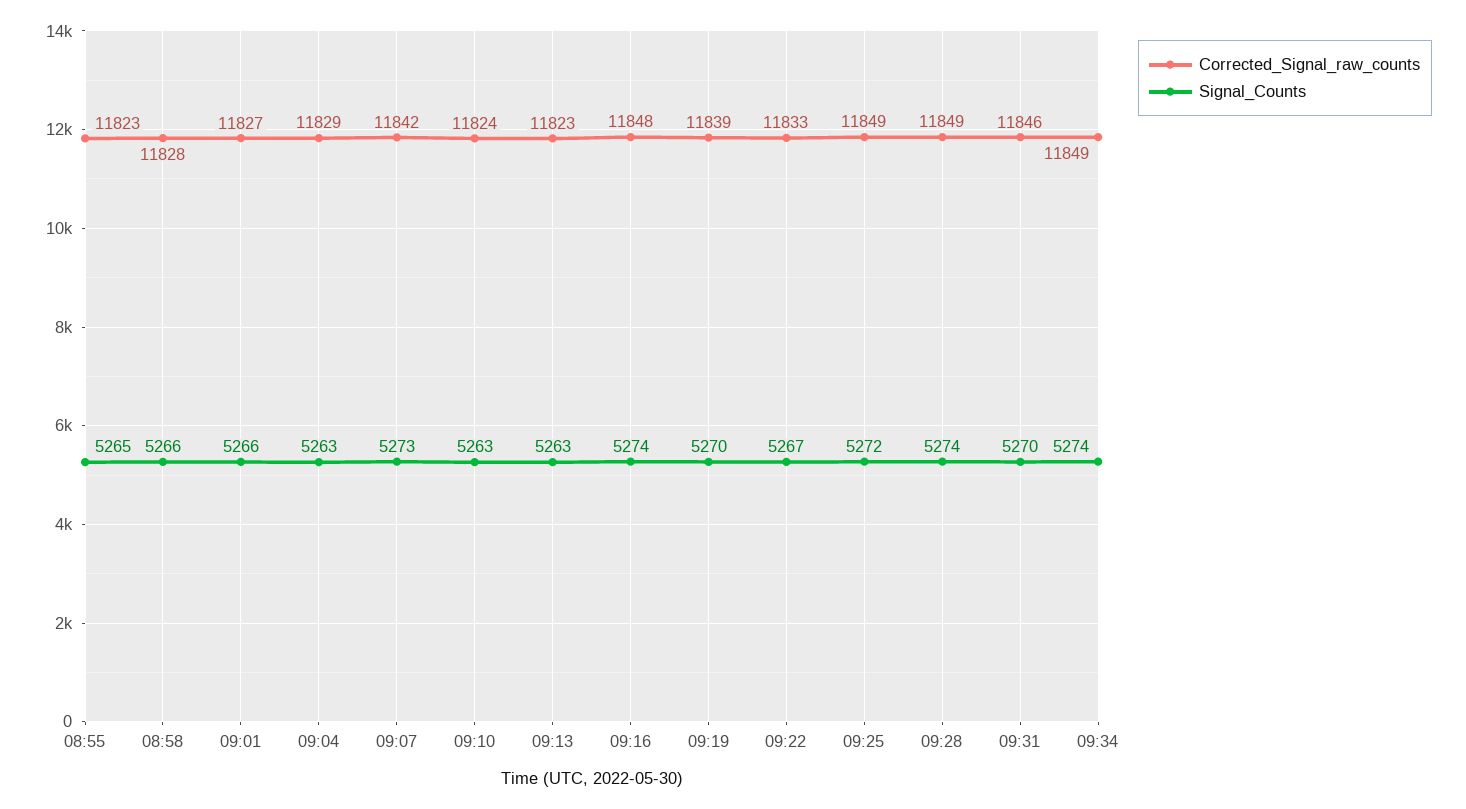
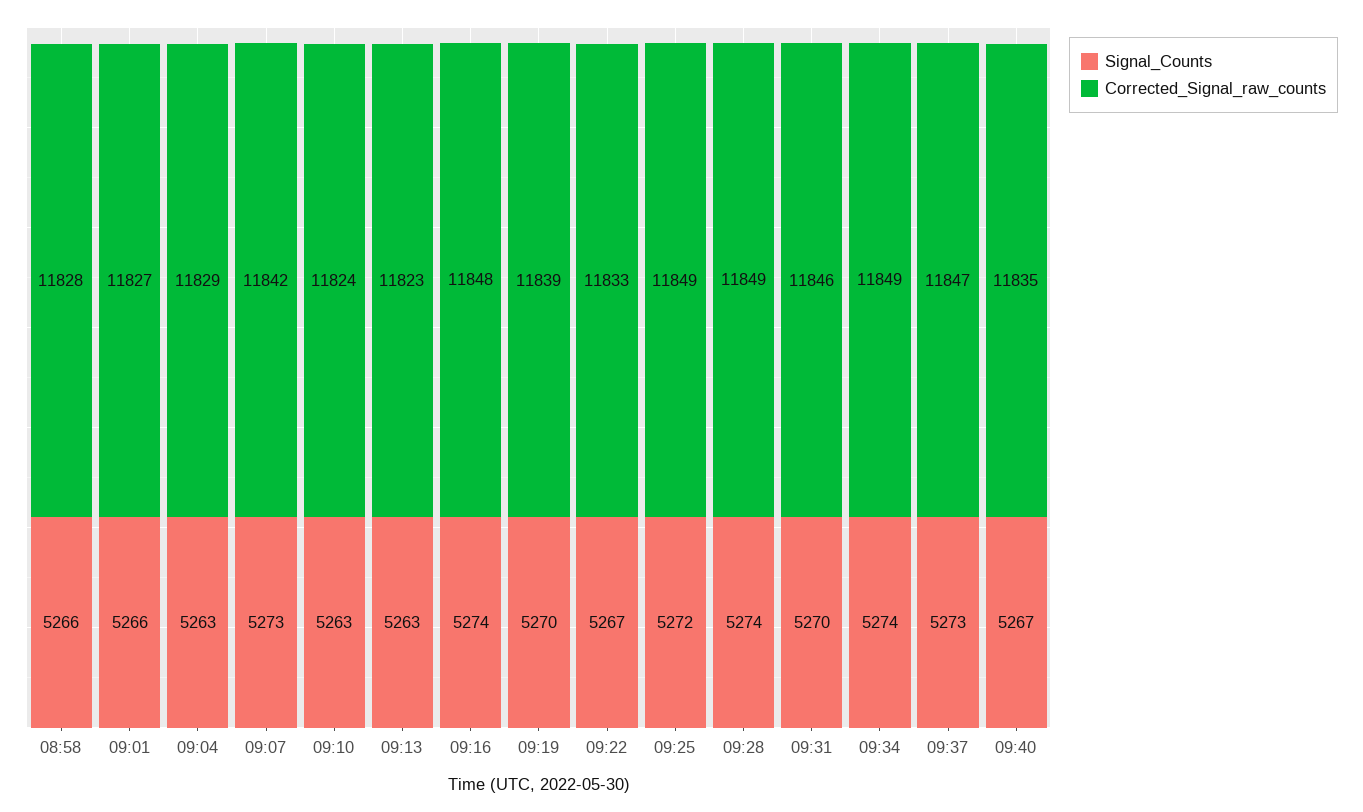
Corrected_Signal_raw_counts, 08:55: 11823 -> none
Signal_Counts, 08:55: 5265 -> none
Signal_Counts, 09:37: none -> 5273
Corrected_Signal_raw_counts, 09:37: none -> 11847
Signal_Counts, 09:40: none -> 5267
Corrected_Signal_raw_counts, 09:40: none -> 11835

